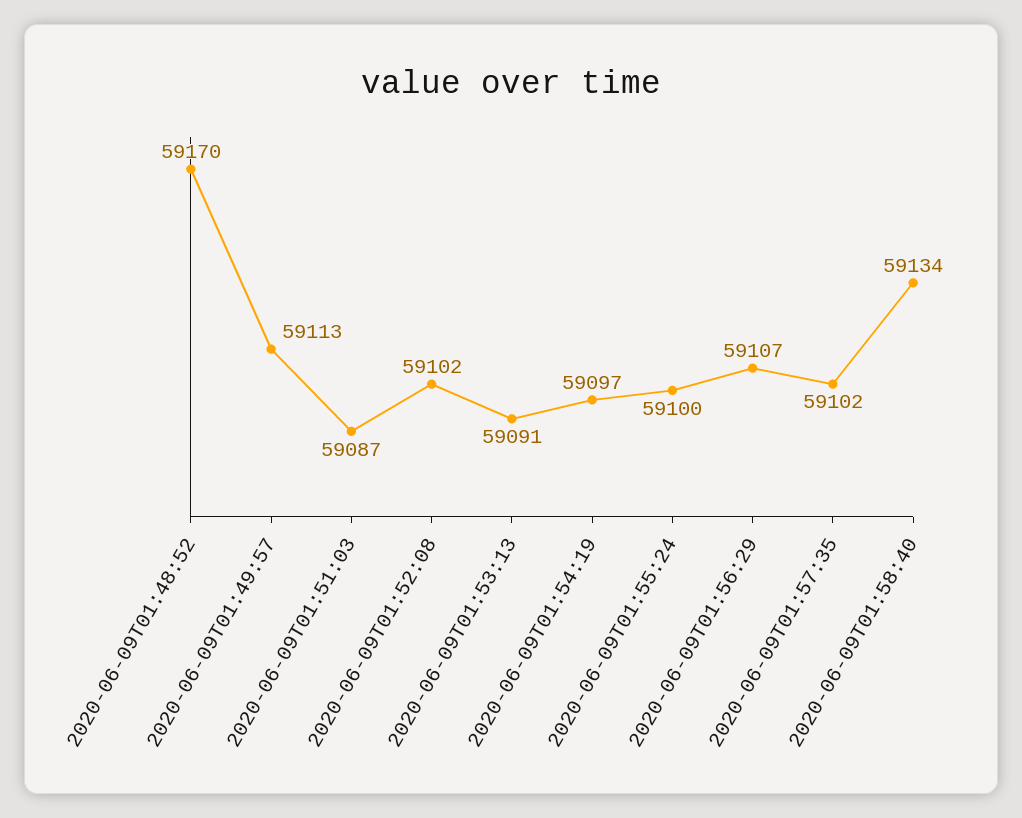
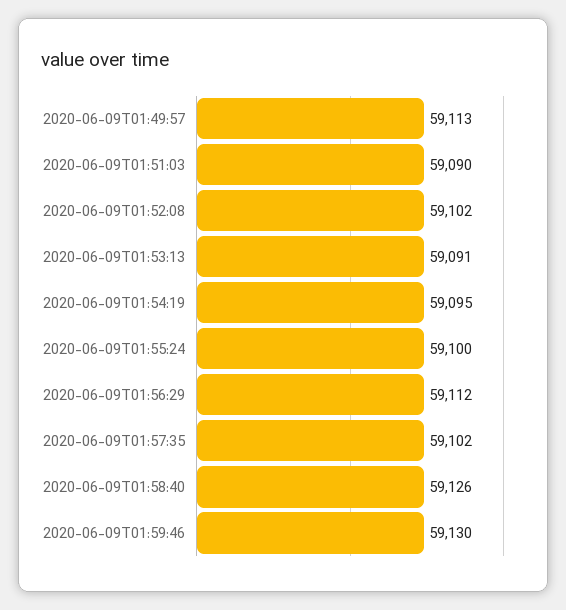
2020-06-09T01:48:52: 59170 -> none
2020-06-09T01:51:03: 59087 -> 59090
2020-06-09T01:54:19: 59097 -> 59095
2020-06-09T01:56:29: 59107 -> 59112
2020-06-09T01:58:40: 59134 -> 59126
2020-06-09T01:59:46: none -> 59130

